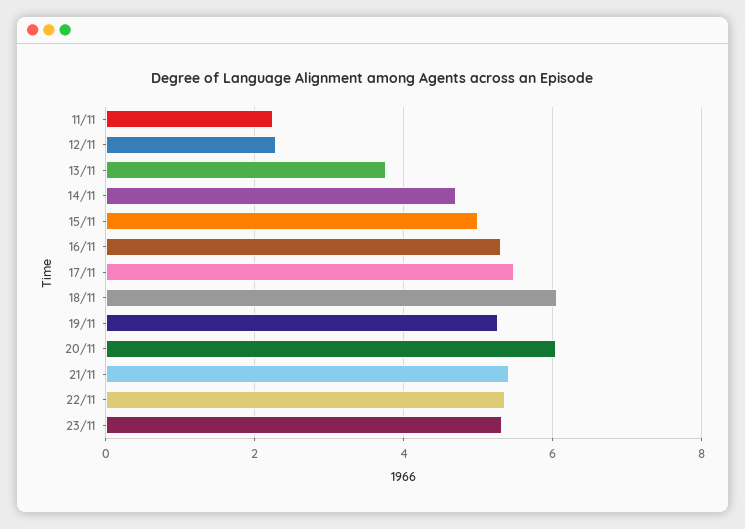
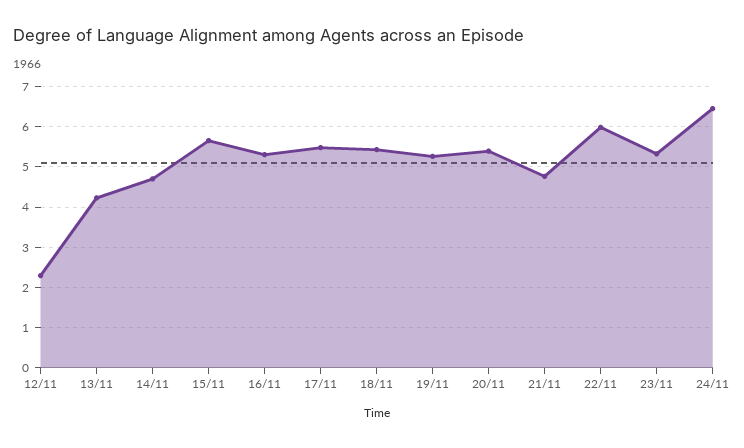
11/11: 2.2 -> none
13/11: 3.8 -> 4.2
15/11: 5 -> 5.6
18/11: 6 -> 5.4
20/11: 6 -> 5.4
21/11: 5.4 -> 4.8
22/11: 5.4 -> 6
24/11: none -> 6.4

